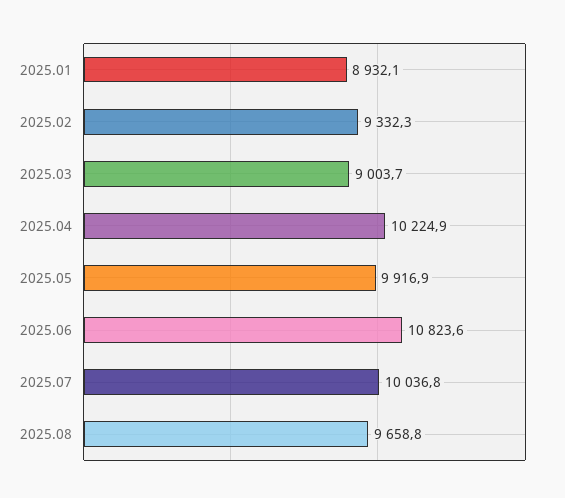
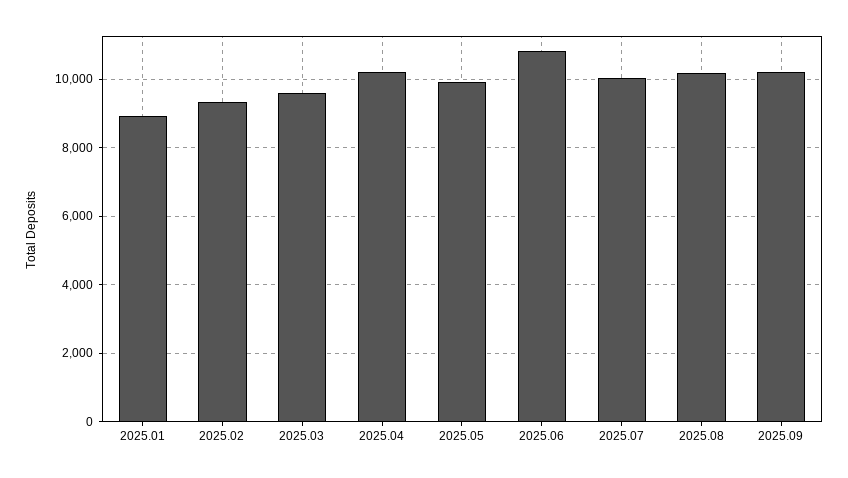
2025.03: 9003.7 -> 9600
2025.08: 9658.8 -> 10200
2025.09: none -> 10200

